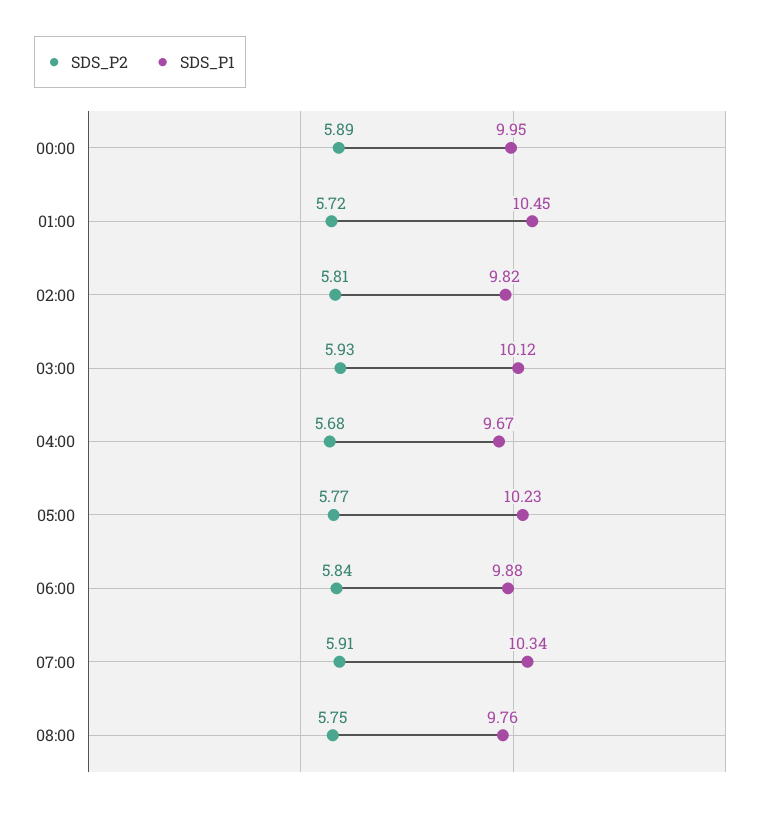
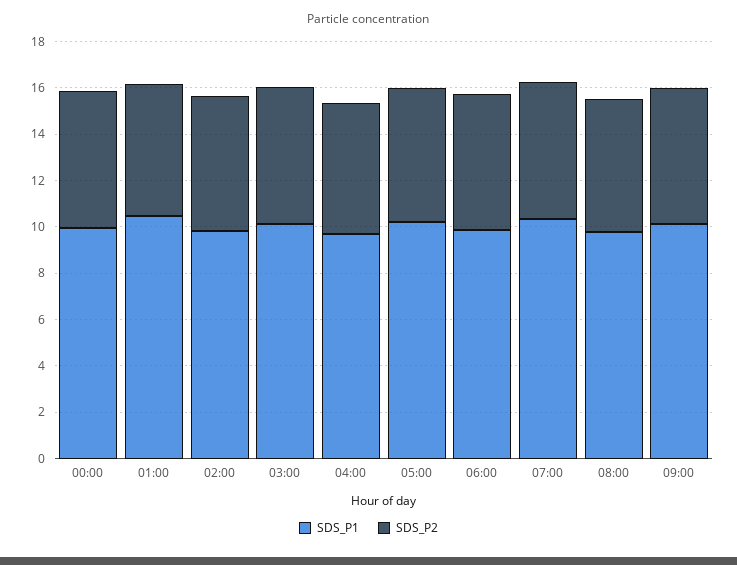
SDS_P1, 09:00: none -> 10
SDS_P2, 09:00: none -> 6

